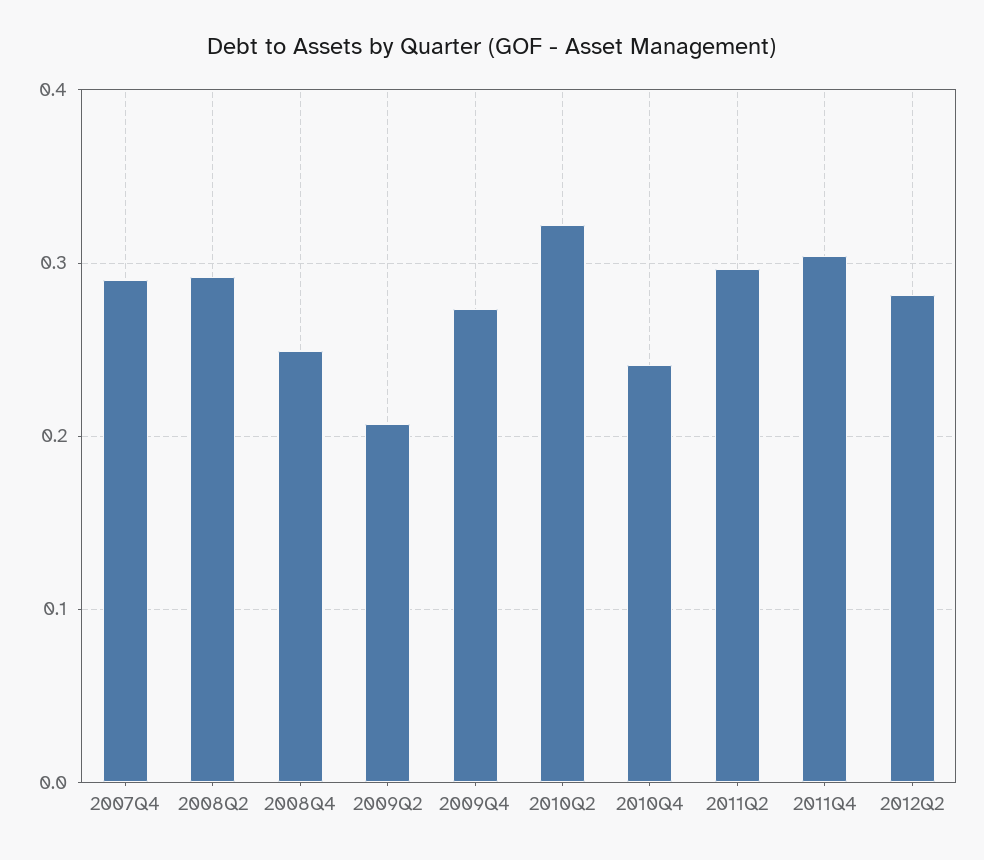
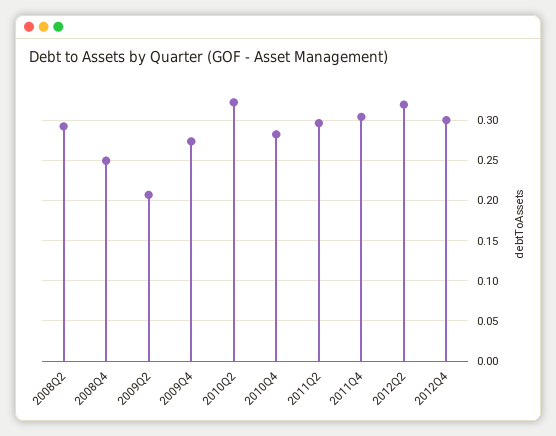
2007Q4: 0.29 -> none
2010Q4: 0.24 -> 0.28
2012Q2: 0.28 -> 0.32
2012Q4: none -> 0.3

